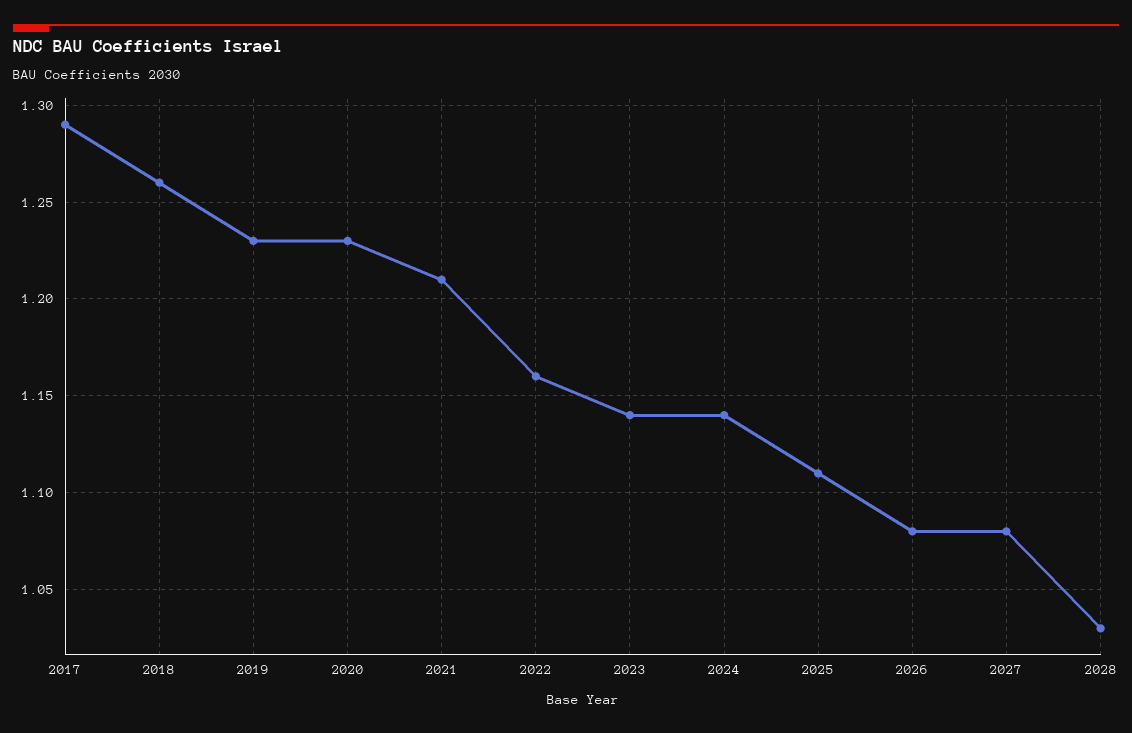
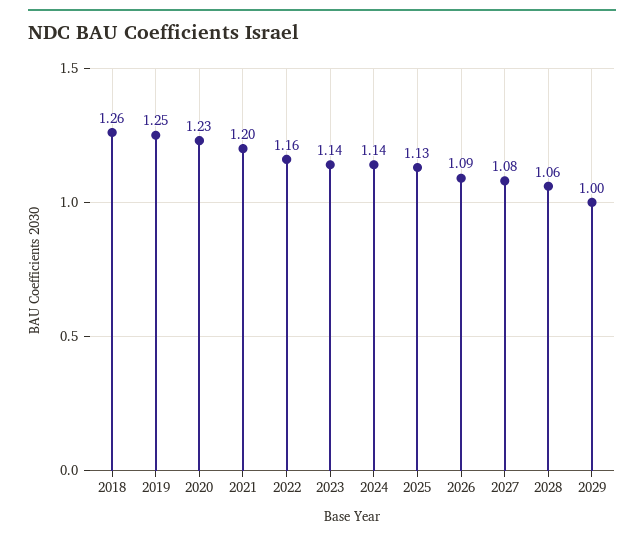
2017: 1.29 -> none
2019: 1.23 -> 1.25
2021: 1.21 -> 1.2
2025: 1.11 -> 1.13
2026: 1.08 -> 1.09
2028: 1.03 -> 1.06
2029: none -> 1

